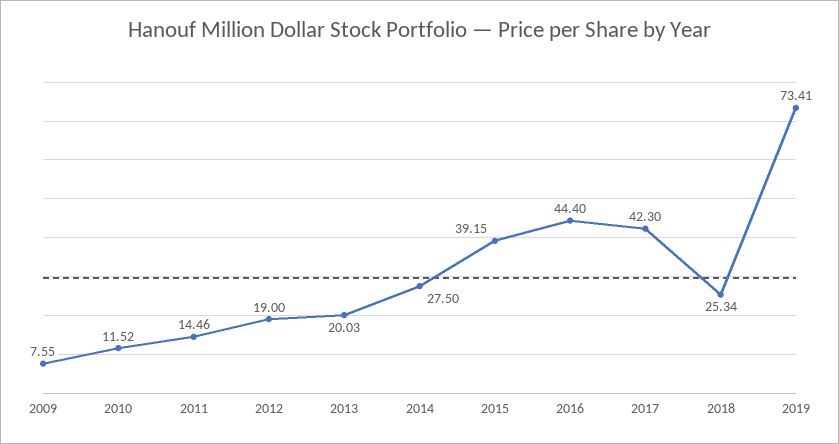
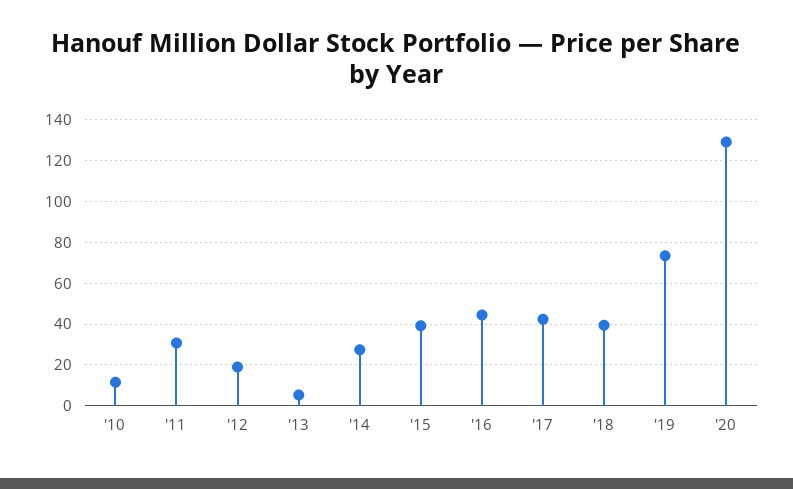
2009: 7.55 -> none
2011: 14.46 -> 30
2013: 20.03 -> 5
2018: 25.34 -> 40
'20: none -> 130

